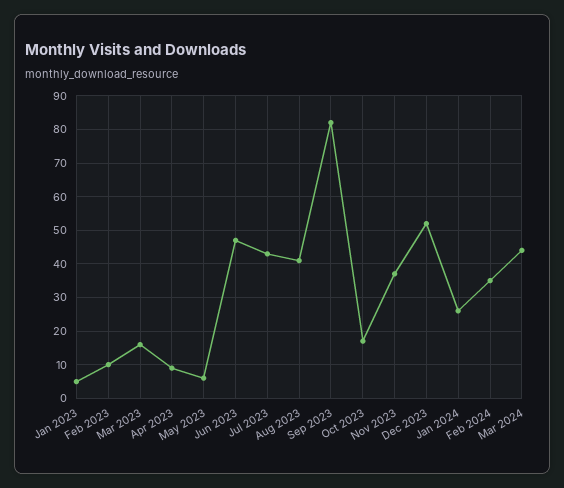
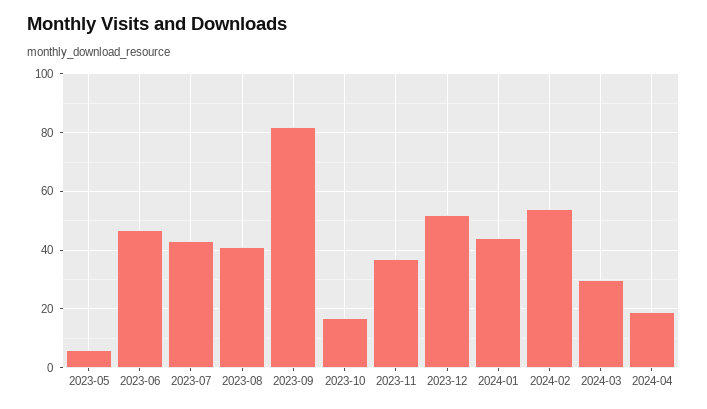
Jan 2023: 5 -> none
Feb 2023: 10 -> none
Mar 2023: 15 -> none
Apr 2023: 10 -> none
Jan 2024: 25 -> 45
Feb 2024: 35 -> 55
Mar 2024: 45 -> 30
2024-04: none -> 20

